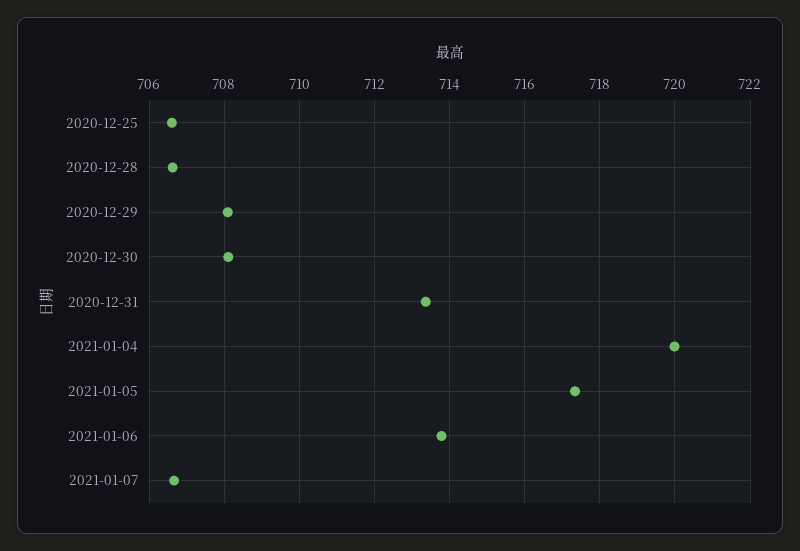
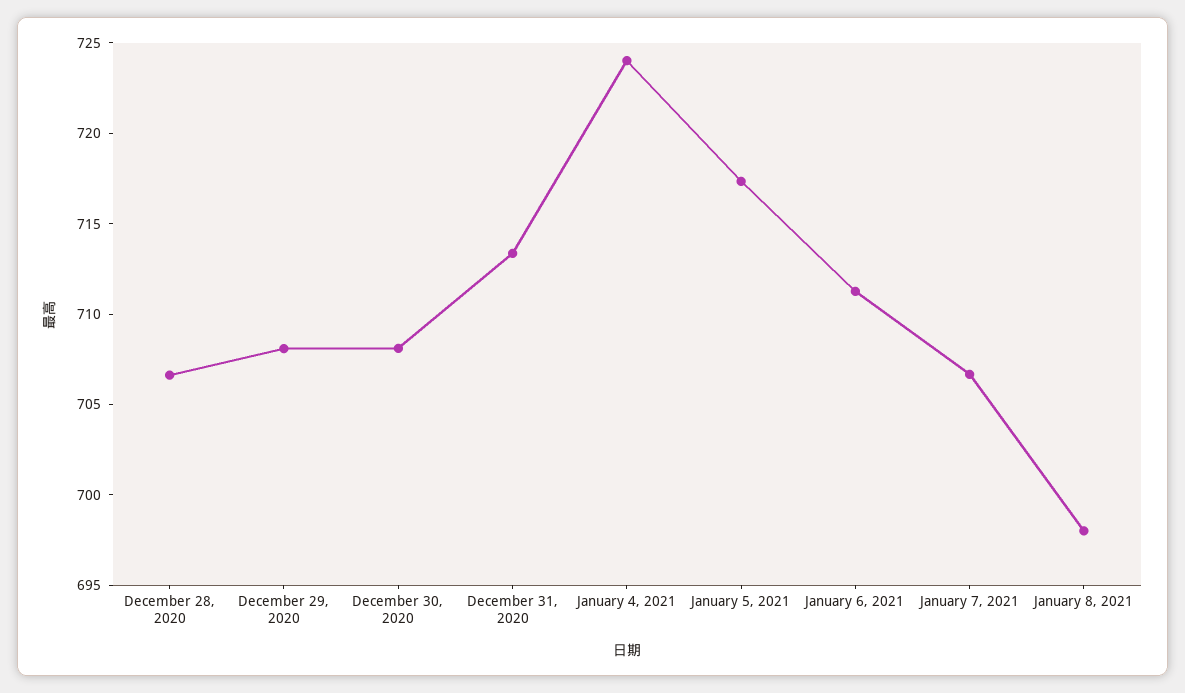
2020-12-25: 706.6 -> none
2021-01-04: 720 -> 724
2021-01-06: 713.8 -> 711
January 8, 2021: none -> 698

